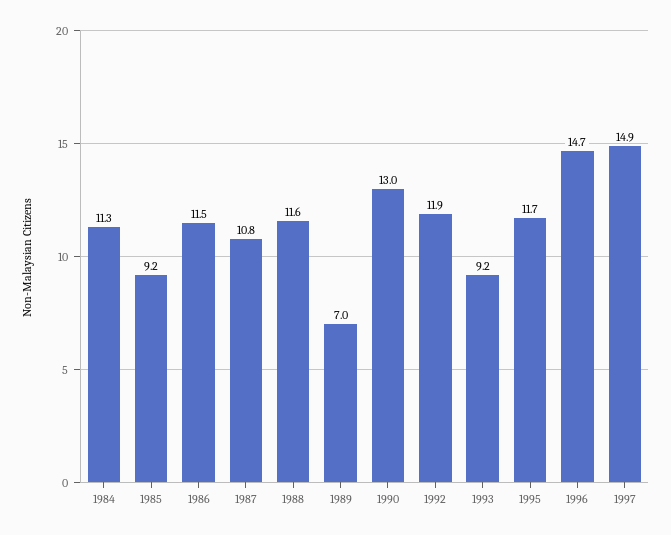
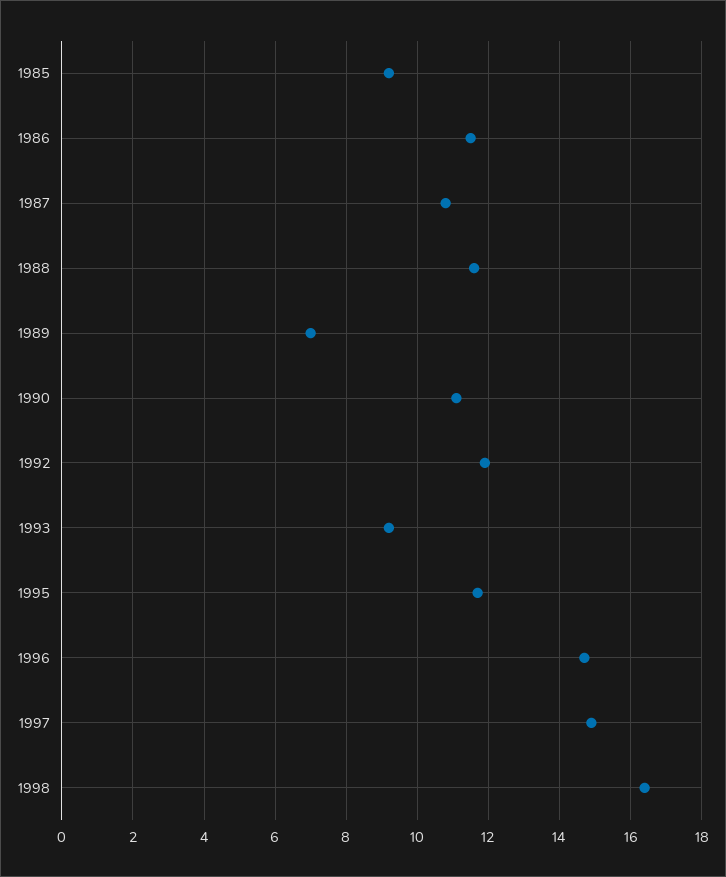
1984: 11.3 -> none
1990: 13 -> 11
1998: none -> 16.5

